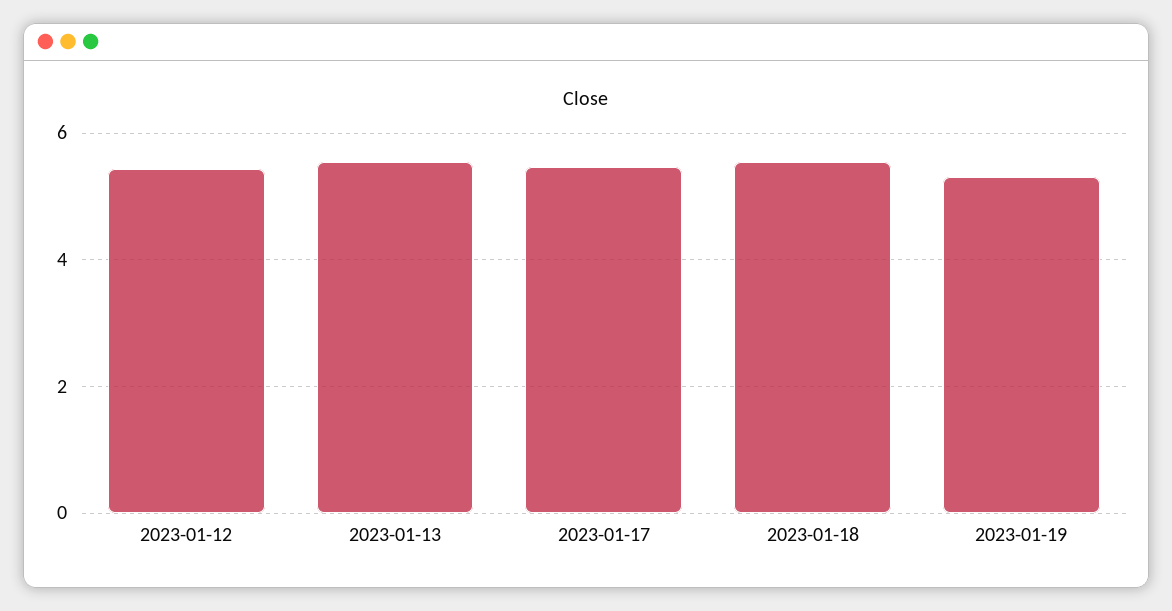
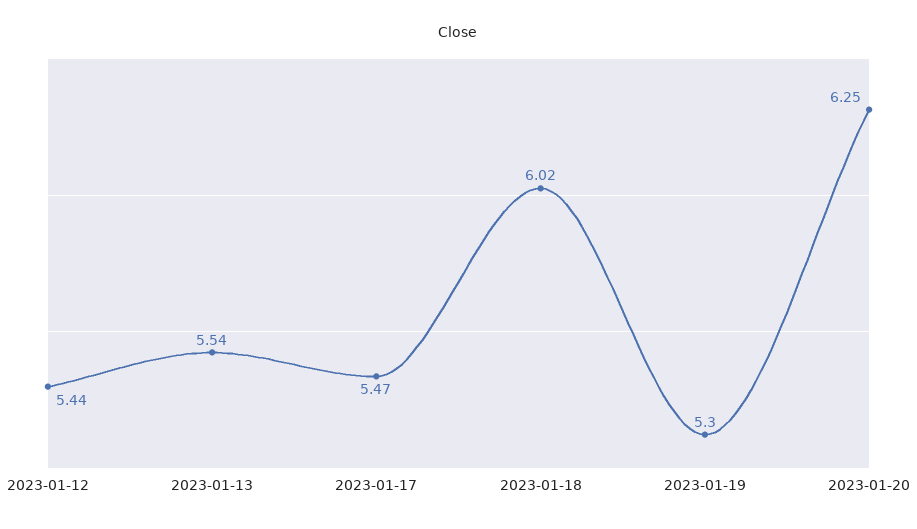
2023-01-18: 5.6 -> 6.02
2023-01-20: none -> 6.25

